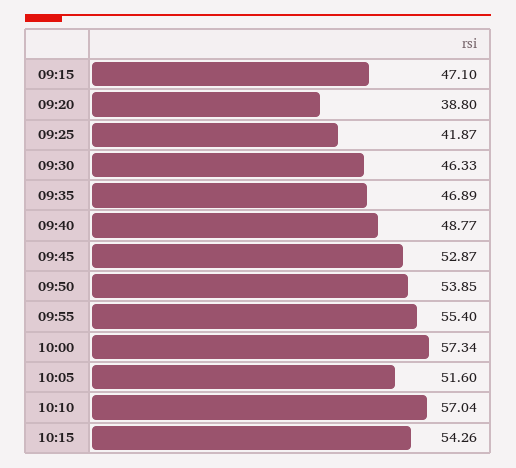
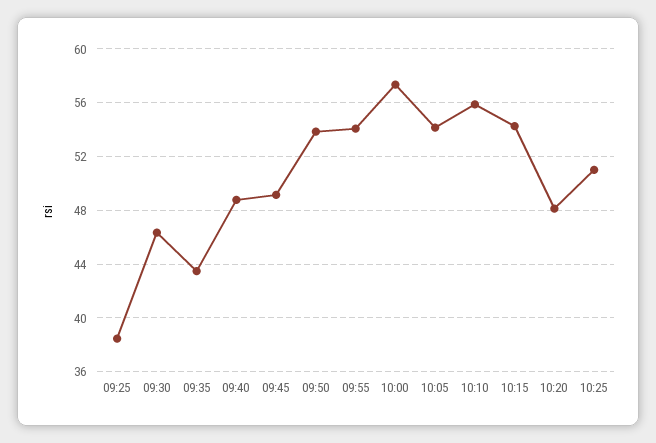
09:15: 47.1 -> none
09:20: 38.8 -> none
09:25: 41.87 -> 38.5
09:35: 46.89 -> 43.5
09:45: 52.87 -> 49
09:55: 55.4 -> 54
10:05: 51.6 -> 54
10:10: 57.04 -> 56
10:20: none -> 48
10:25: none -> 51

